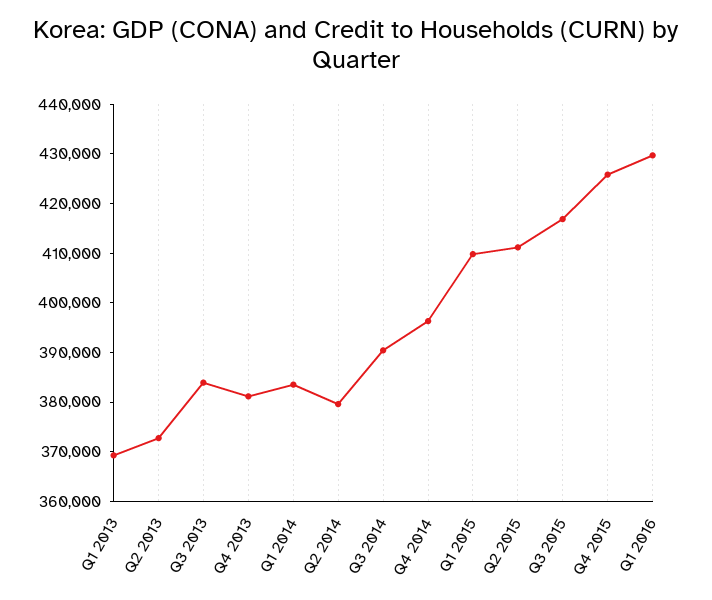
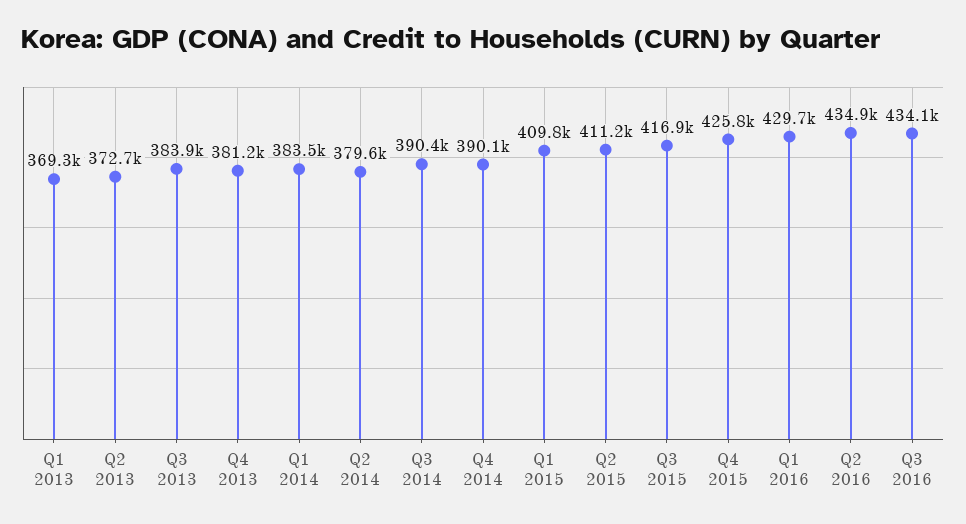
Q4 2014: 396000 -> 390100
Q2 2016: none -> 434900
Q3 2016: none -> 434100

